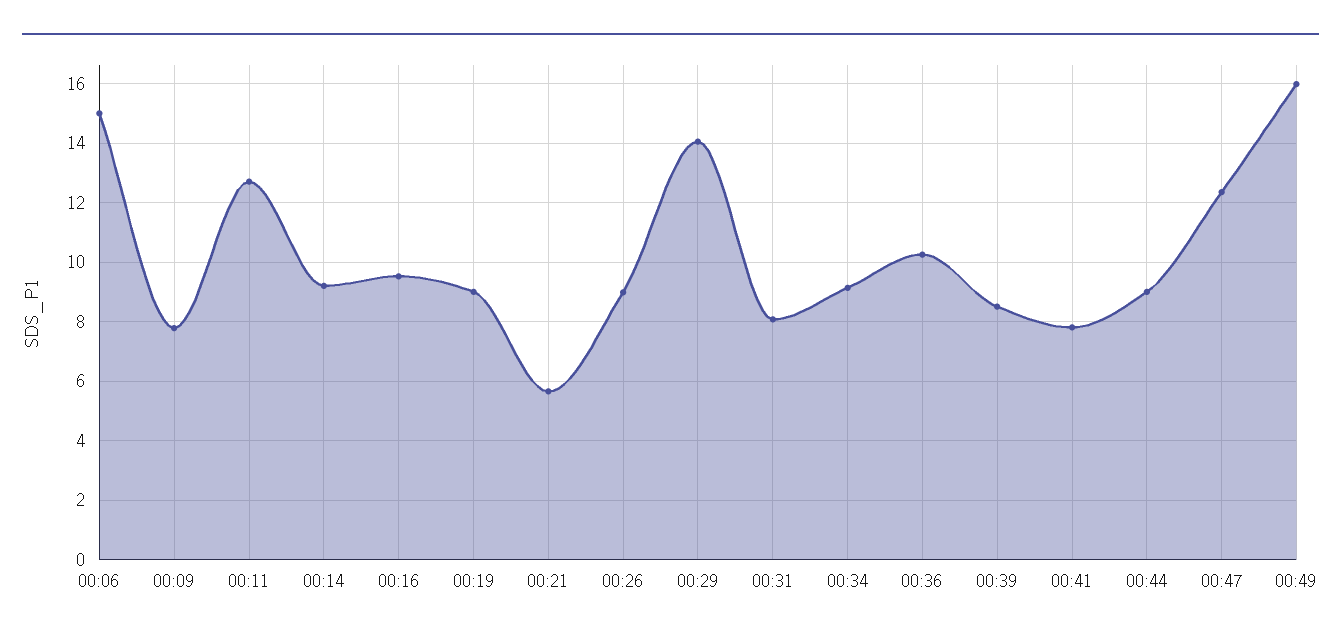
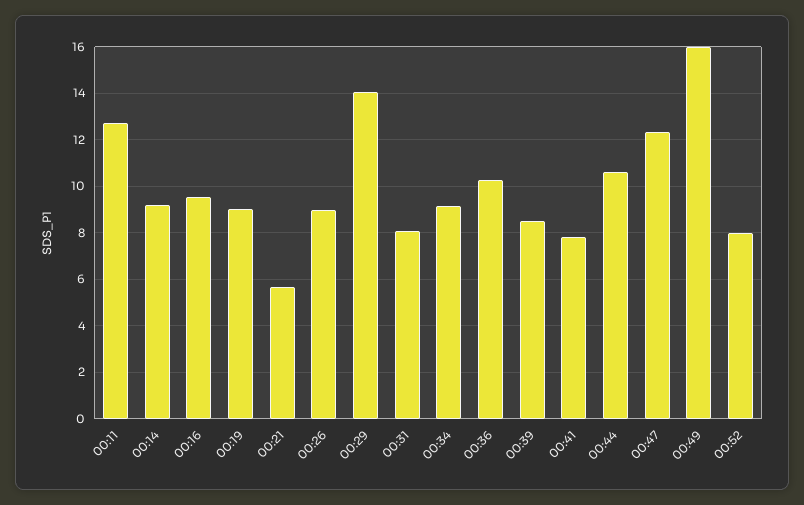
00:06: 15 -> none
00:09: 7.75 -> none
00:44: 9 -> 10.5
00:52: none -> 8

